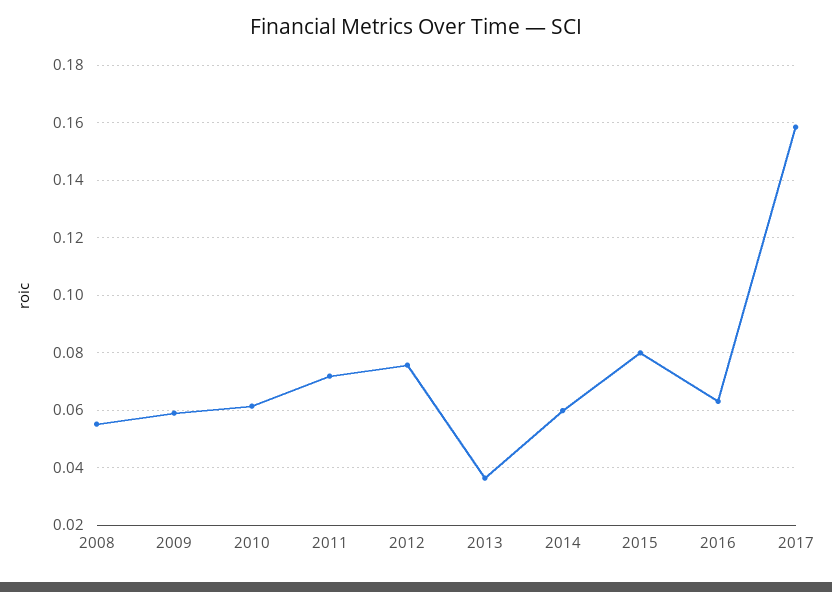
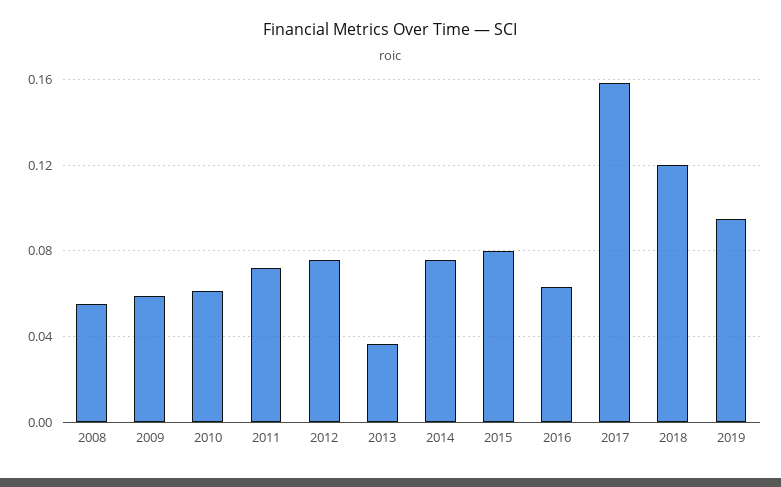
2014: 0.06 -> 0.075
2018: none -> 0.12
2019: none -> 0.095

